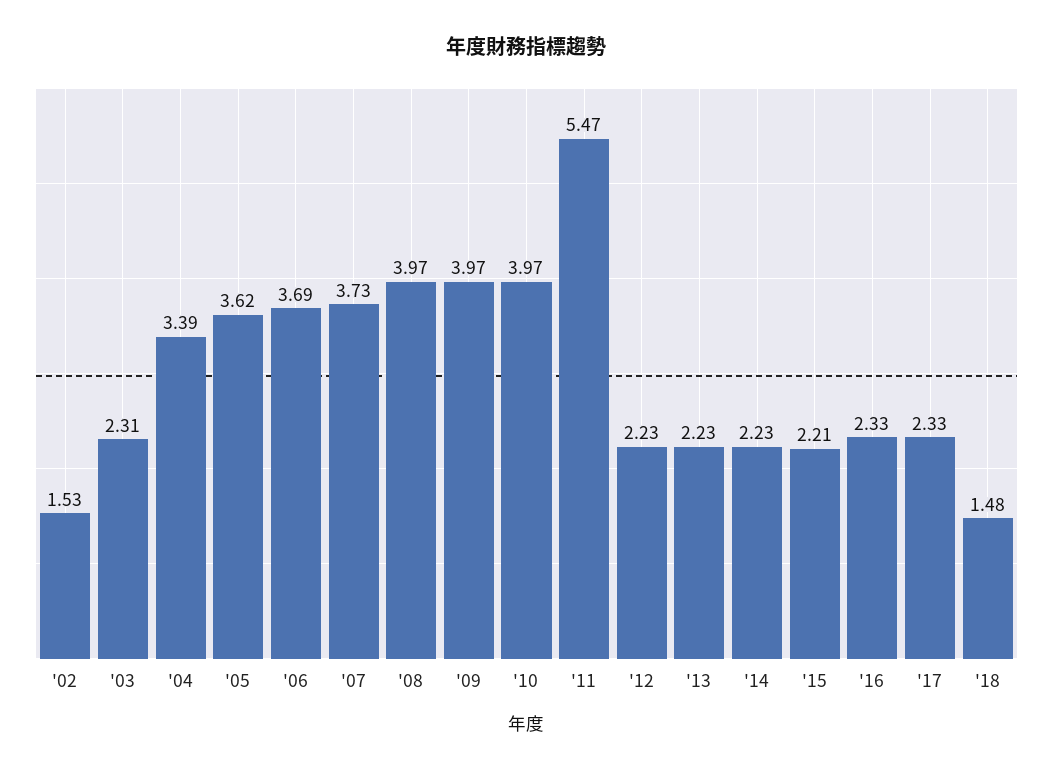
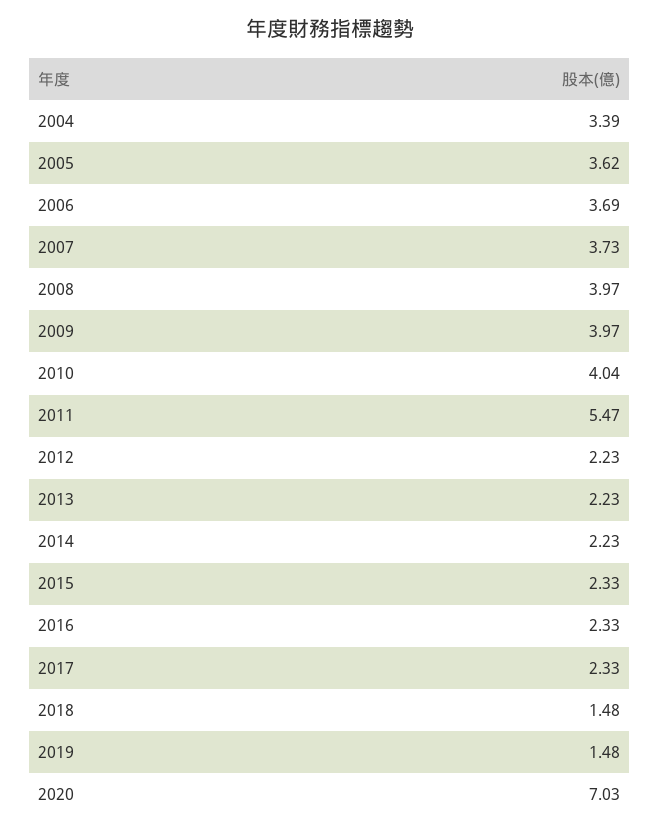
'02: 1.53 -> none
'03: 2.31 -> none
'10: 3.97 -> 4.04
'15: 2.21 -> 2.33
2019: none -> 1.48
2020: none -> 7.03

